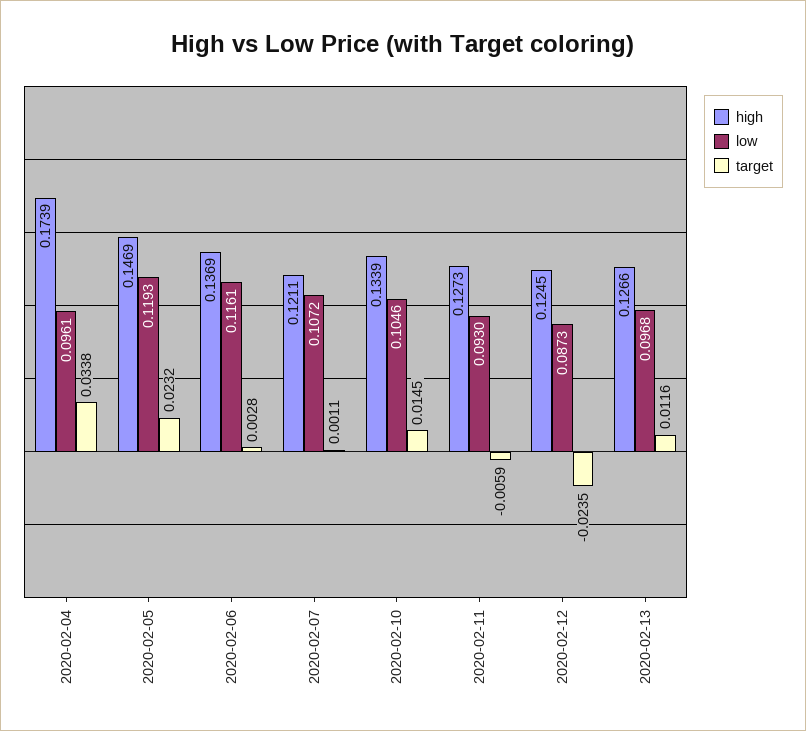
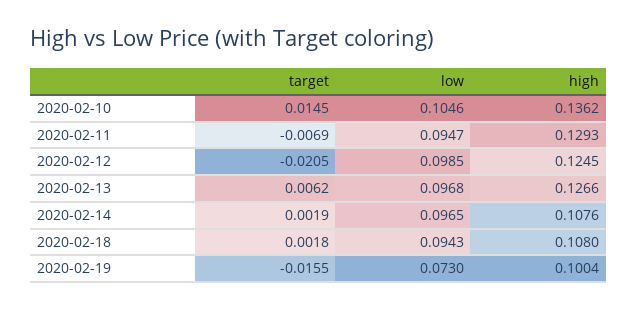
high, 2020-02-04: 0.1739 -> none
low, 2020-02-04: 0.0961 -> none
target, 2020-02-04: 0.0338 -> none
high, 2020-02-05: 0.1469 -> none
low, 2020-02-05: 0.1193 -> none
target, 2020-02-05: 0.0232 -> none
high, 2020-02-06: 0.1369 -> none
low, 2020-02-06: 0.1161 -> none
target, 2020-02-06: 0.0028 -> none
high, 2020-02-07: 0.1211 -> none
low, 2020-02-07: 0.1072 -> none
target, 2020-02-07: 0.0011 -> none
high, 2020-02-10: 0.1339 -> 0.1362
high, 2020-02-11: 0.1273 -> 0.1293
low, 2020-02-11: 0.093 -> 0.0947
target, 2020-02-11: -0.0059 -> -0.0069
low, 2020-02-12: 0.0873 -> 0.0985
target, 2020-02-12: -0.0235 -> -0.0205
target, 2020-02-13: 0.0116 -> 0.0062
target, 2020-02-14: none -> 0.0019
low, 2020-02-14: none -> 0.0965
high, 2020-02-14: none -> 0.1076
target, 2020-02-18: none -> 0.0018
low, 2020-02-18: none -> 0.0943
high, 2020-02-18: none -> 0.108
target, 2020-02-19: none -> -0.0155
low, 2020-02-19: none -> 0.073
high, 2020-02-19: none -> 0.1004

